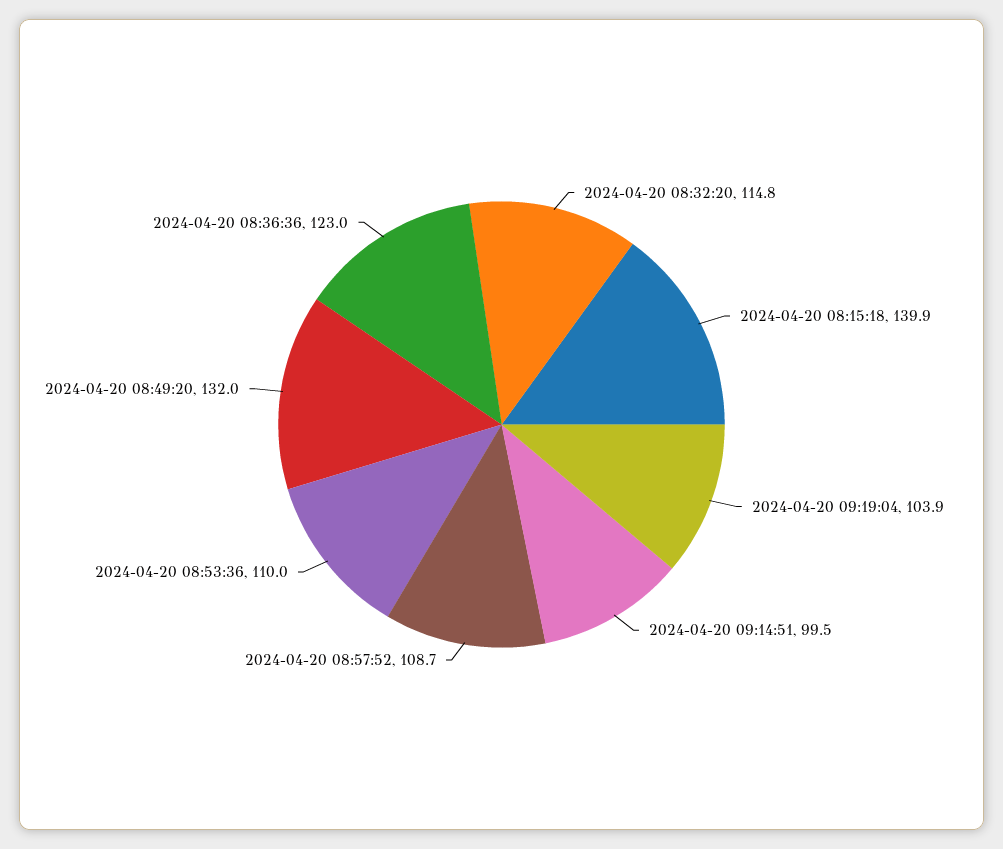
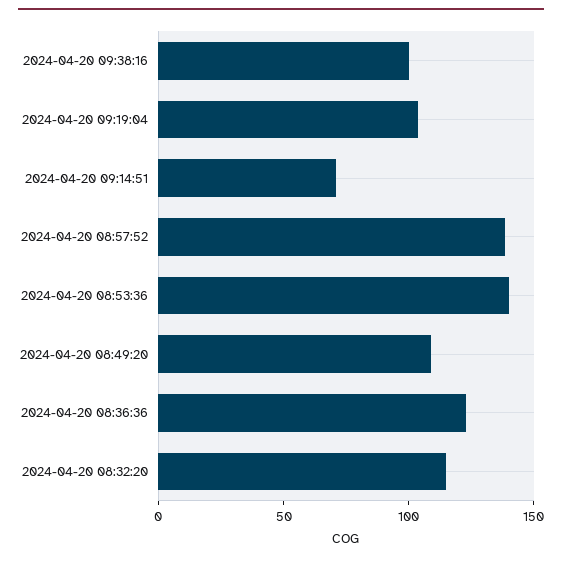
2024-04-20 08:15:18: 139.9 -> none
2024-04-20 09:14:51: 99.5 -> 70
2024-04-20 08:57:52: 108.7 -> 140
2024-04-20 08:53:36: 110 -> 140
2024-04-20 08:49:20: 132 -> 110
2024-04-20 09:38:16: none -> 100

